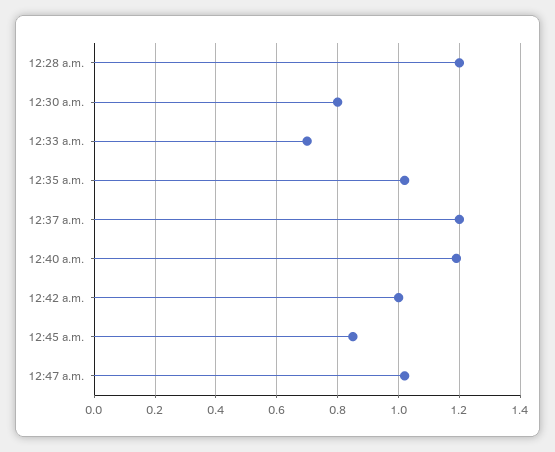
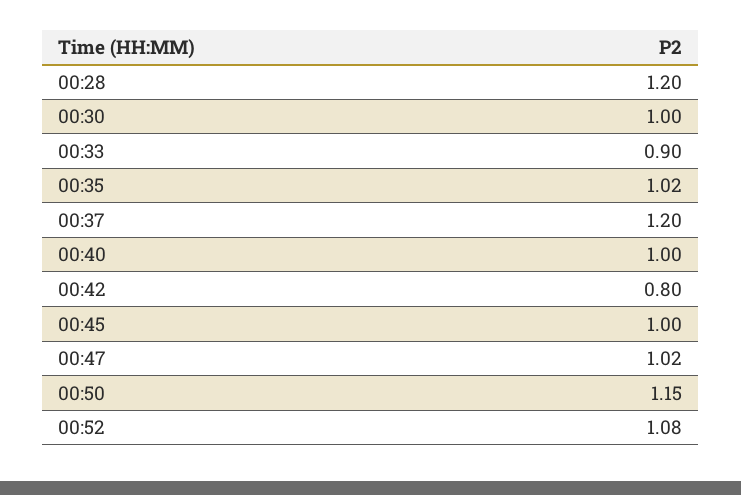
12:30 a.m.: 0.8 -> 1
12:33 a.m.: 0.7 -> 0.9
12:40 a.m.: 1.2 -> 1
12:42 a.m.: 1 -> 0.8
12:45 a.m.: 0.85 -> 1
00:50: none -> 1.15
00:52: none -> 1.08

